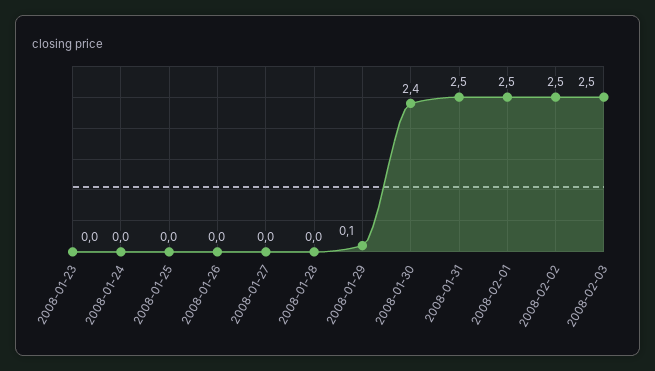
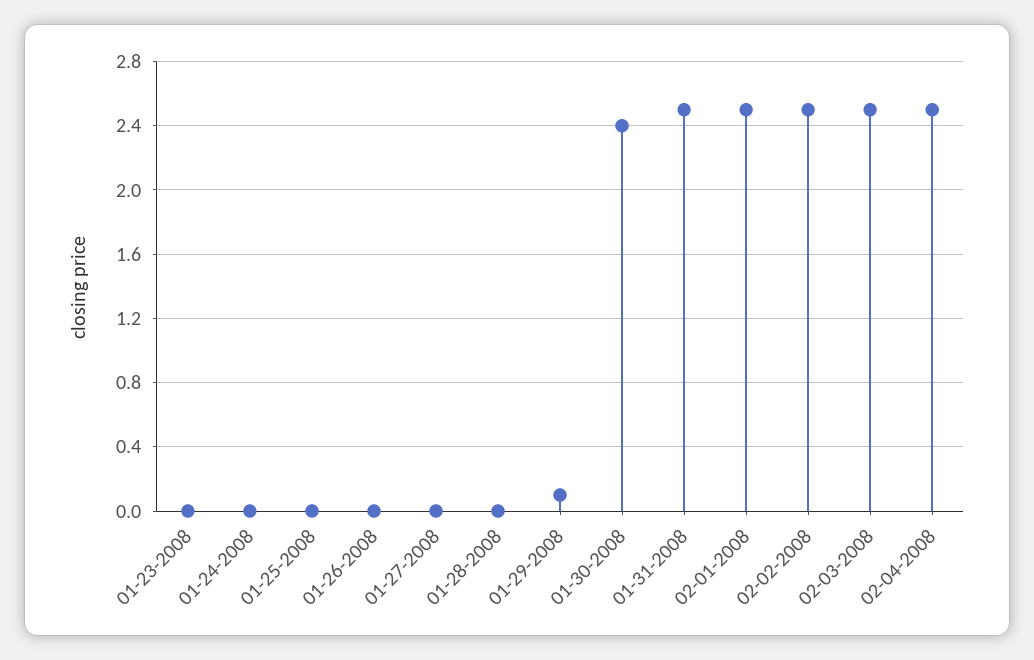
02-04-2008: none -> 2.5

